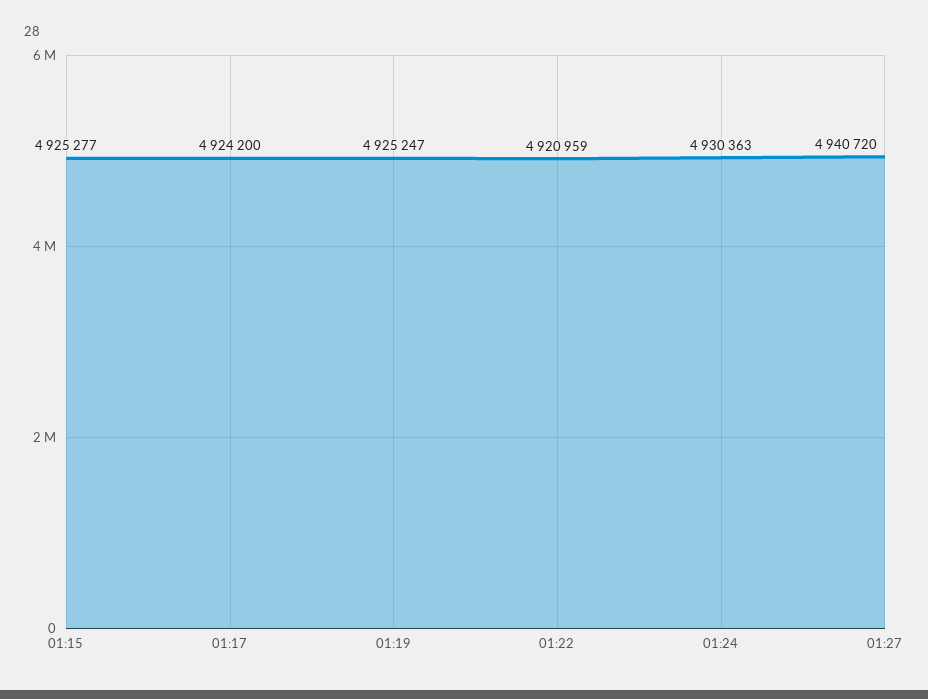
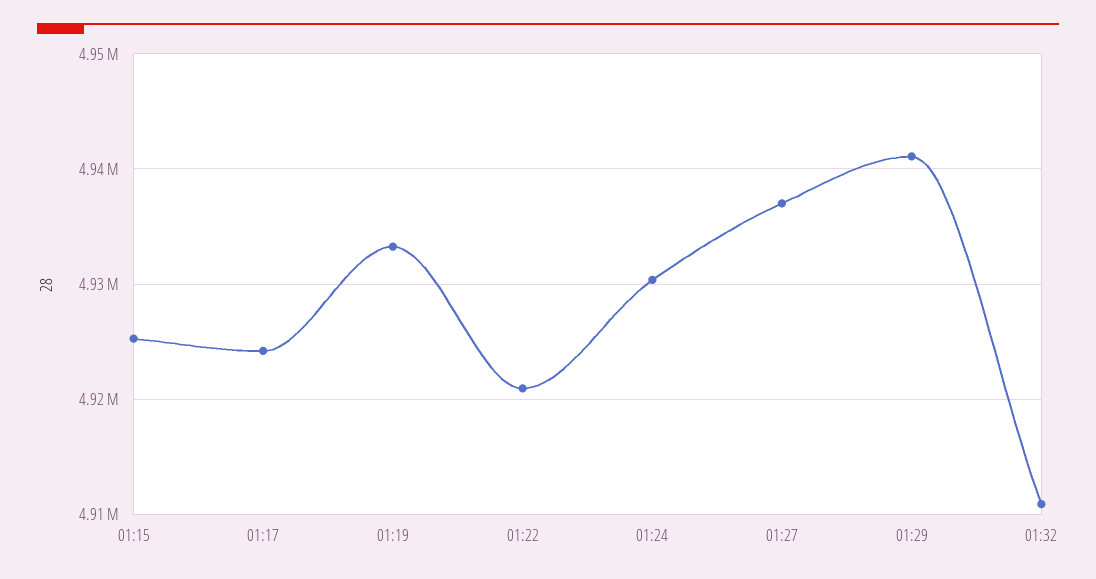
01:19: 4925247 -> 4933000
01:27: 4940720 -> 4937000
01:29: none -> 4941000
01:32: none -> 4911000

